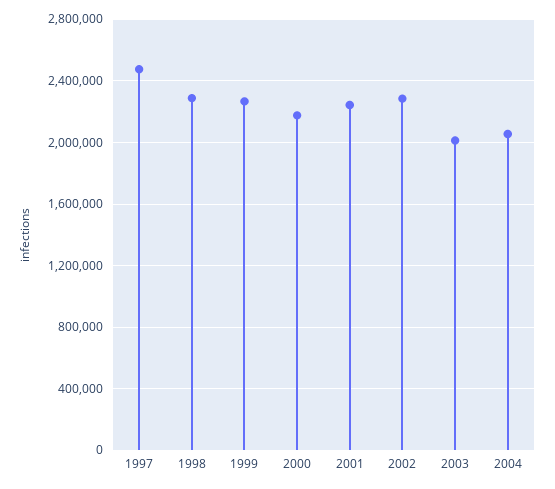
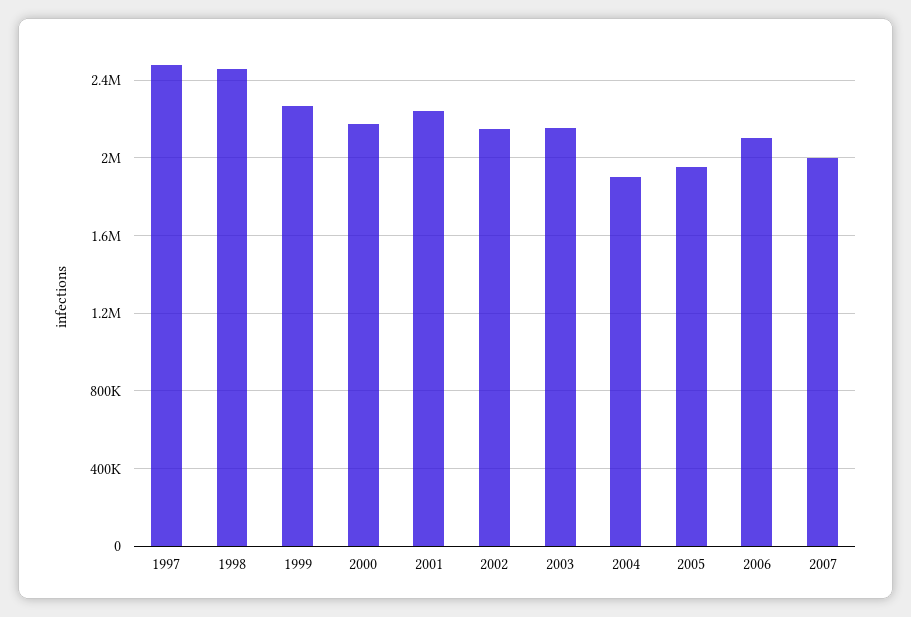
1998: 2300000 -> 2450000
2002: 2300000 -> 2150000
2003: 2000000 -> 2150000
2004: 2050000 -> 1900000
2005: none -> 1950000
2006: none -> 2100000
2007: none -> 2000000

